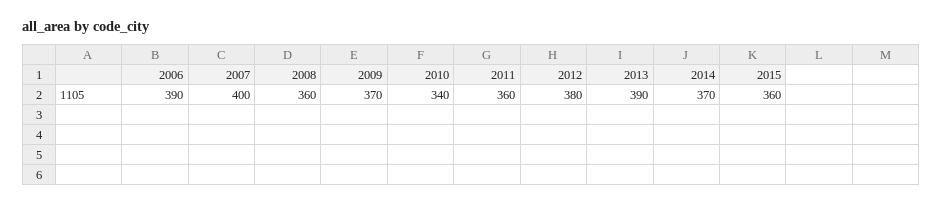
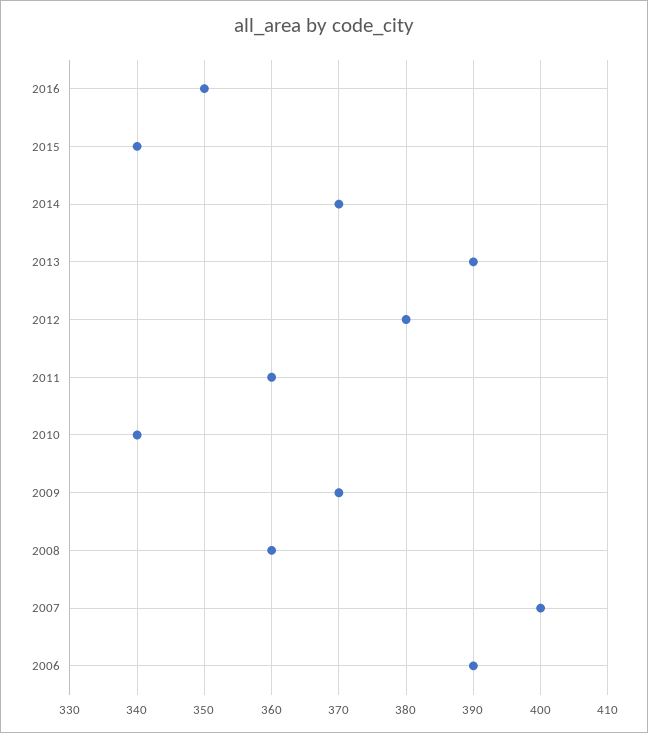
2015: 360 -> 340
2016: none -> 350

